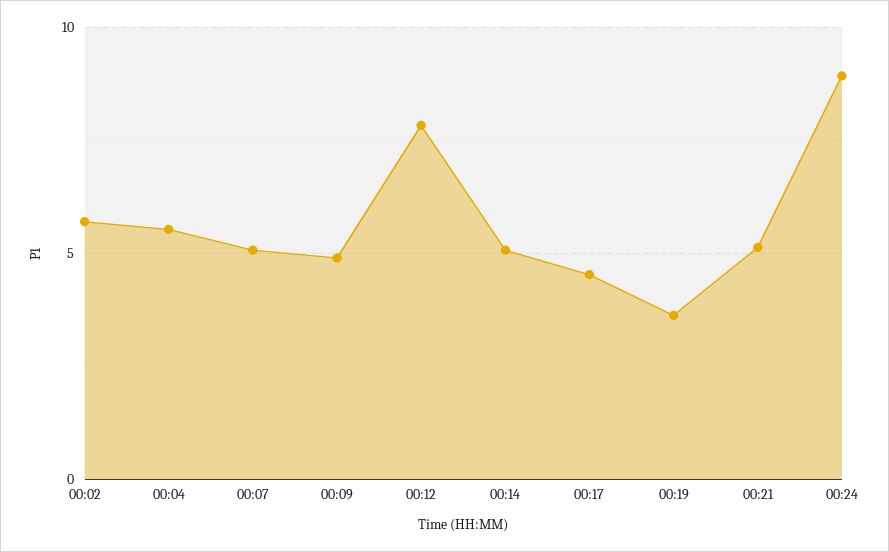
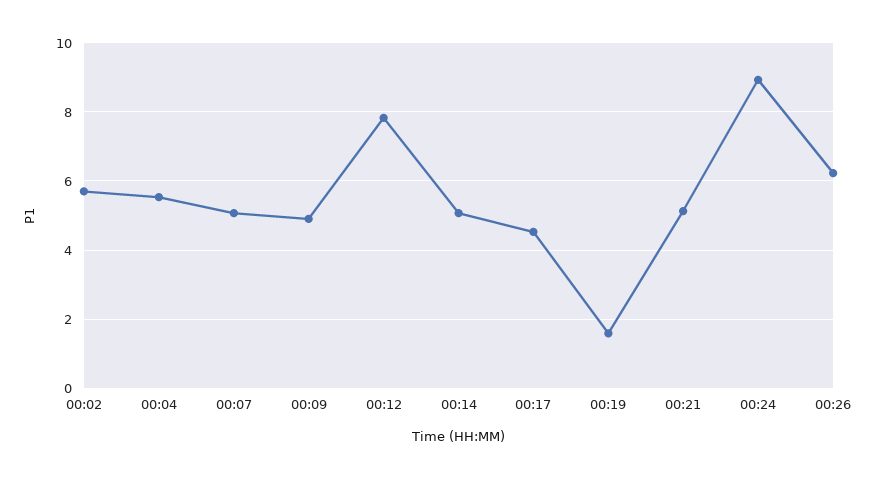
00:19: 3.5 -> 1.6
00:26: none -> 6.2

